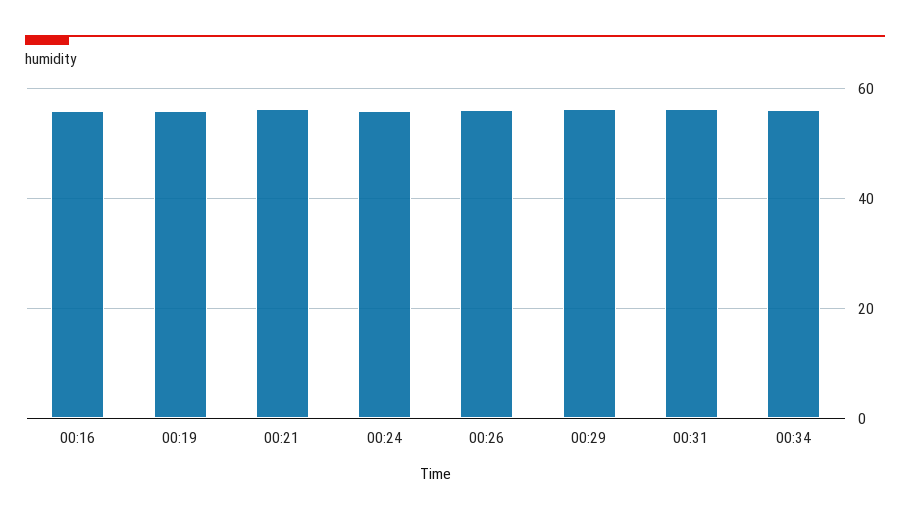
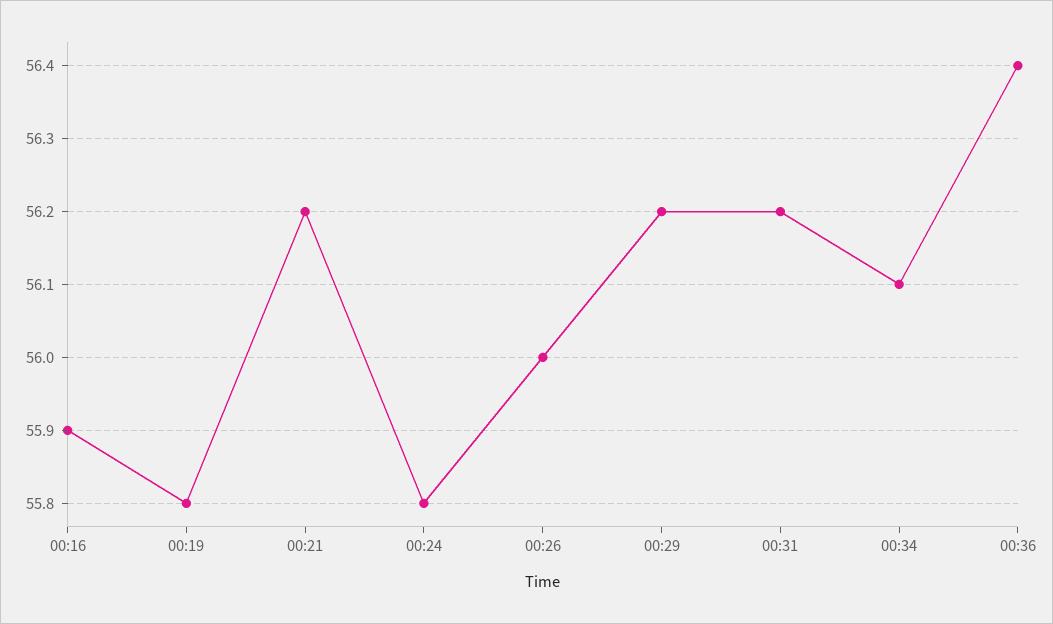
00:36: none -> 56.4

